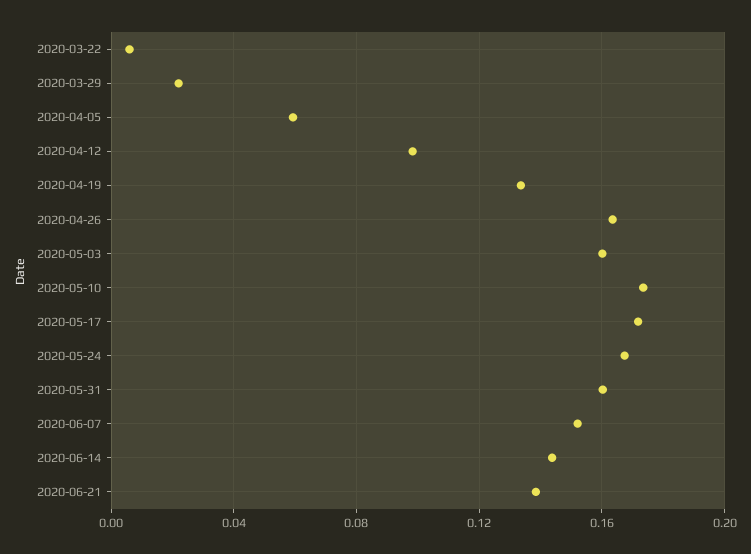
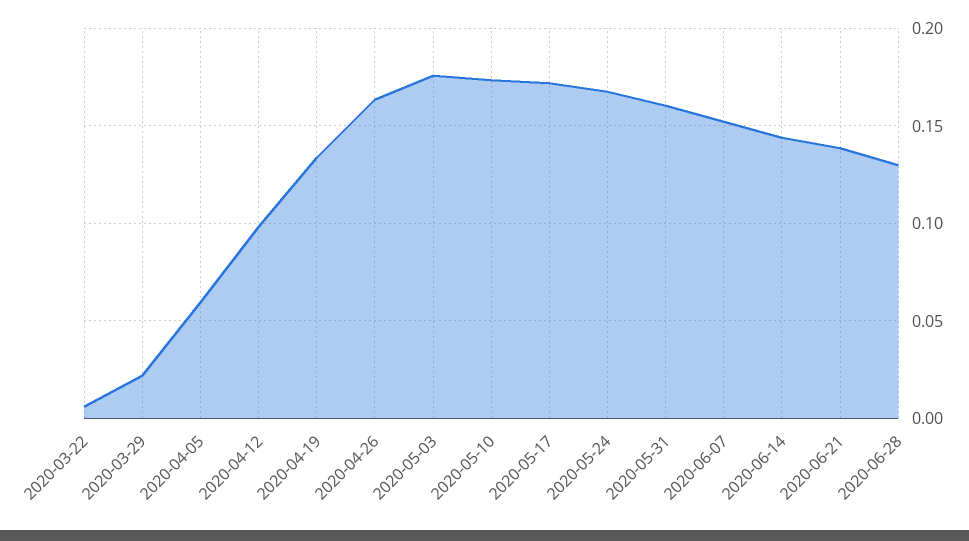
2020-05-03: 0.16 -> 0.175
2020-06-28: none -> 0.13

